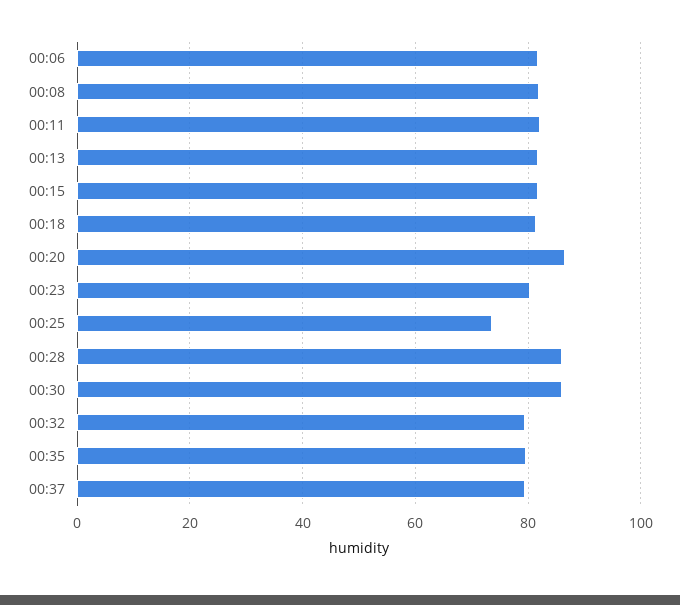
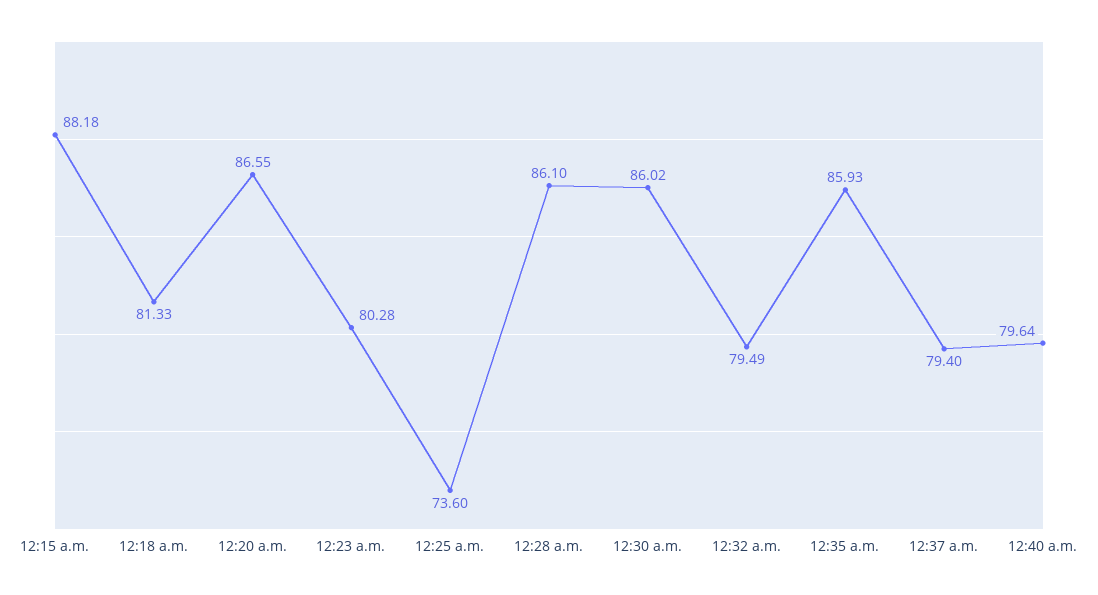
00:06: 82 -> none
00:08: 82 -> none
00:11: 82 -> none
00:13: 82 -> none
00:15: 82 -> 88.18
00:35: 80 -> 85.93
12:40 a.m.: none -> 79.64

